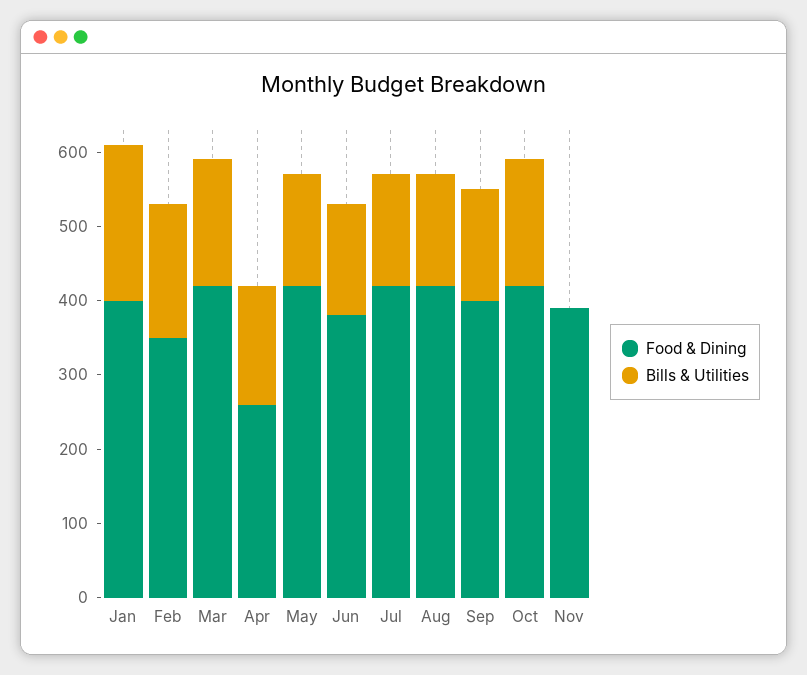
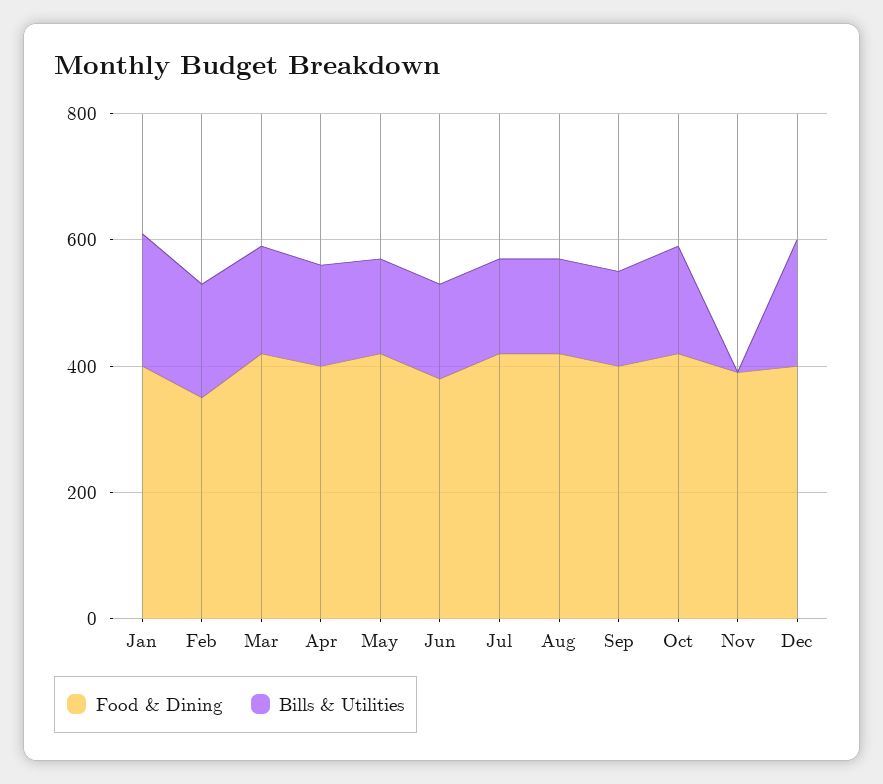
Food & Dining, Apr: 260 -> 400
Food & Dining, Dec: none -> 400
Bills & Utilities, Dec: none -> 200

